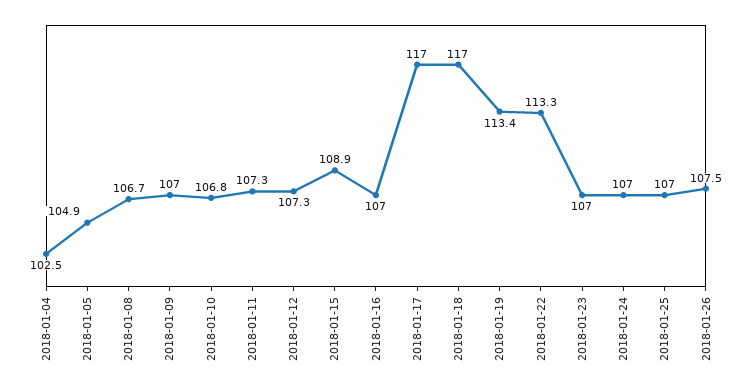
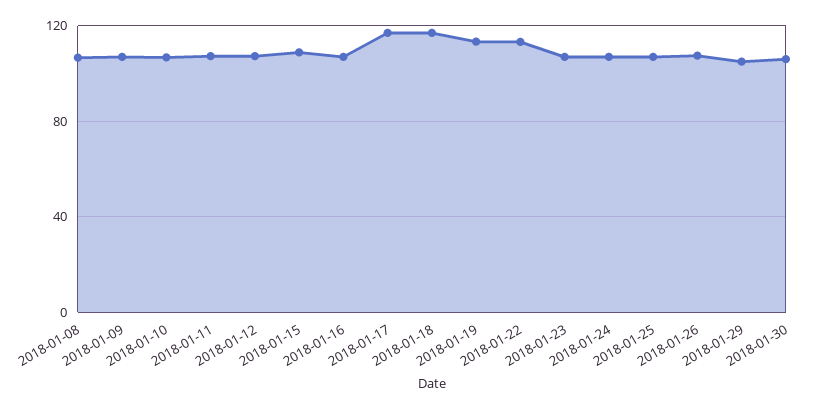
2018-01-04: 102.5 -> none
2018-01-05: 104.9 -> none
2018-01-29: none -> 105
2018-01-30: none -> 105

